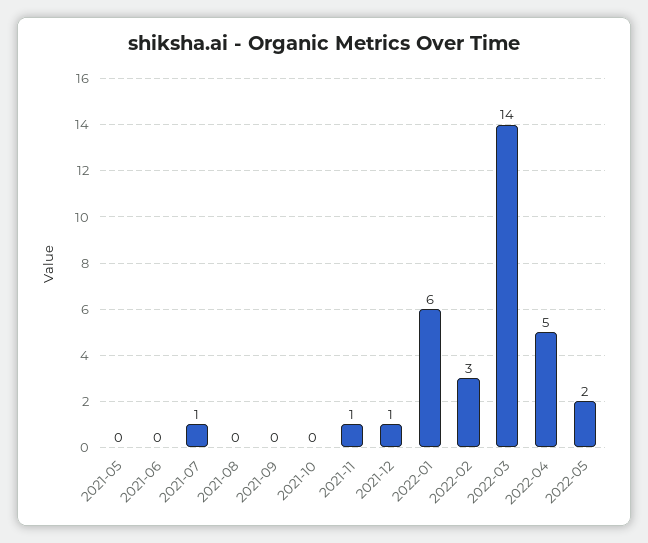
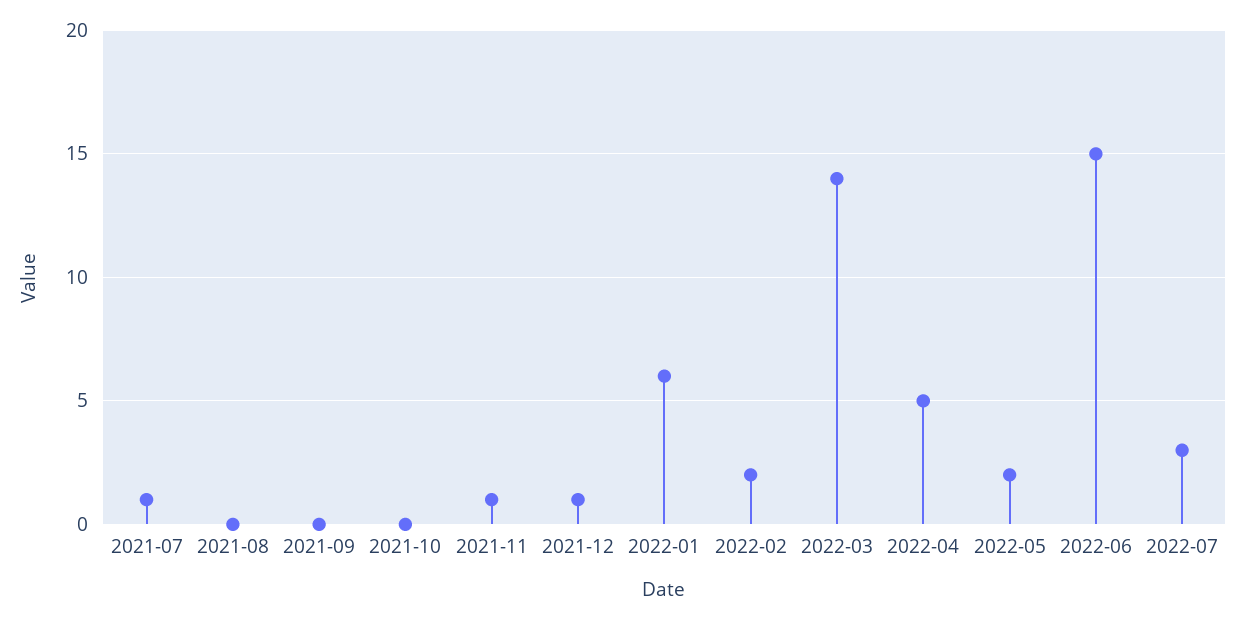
2021-05: 0 -> none
2021-06: 0 -> none
2022-02: 3 -> 2
2022-06: none -> 15
2022-07: none -> 3

